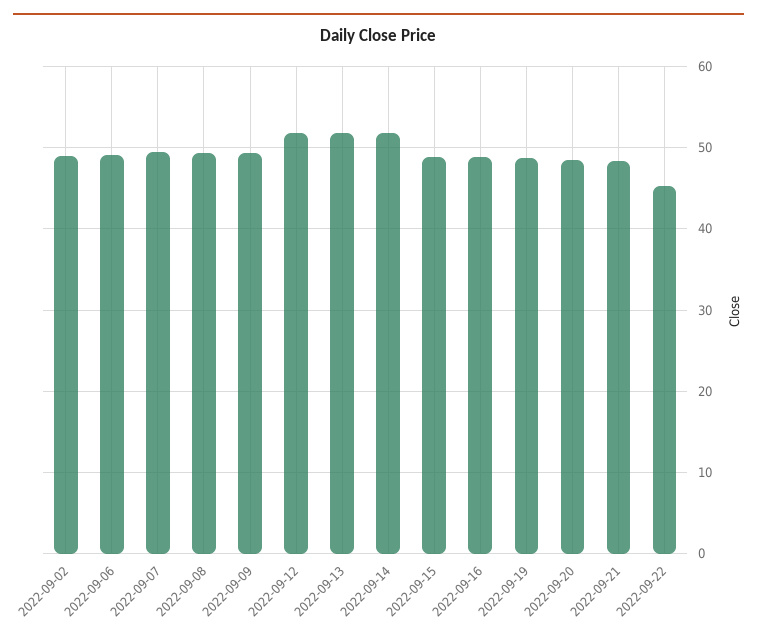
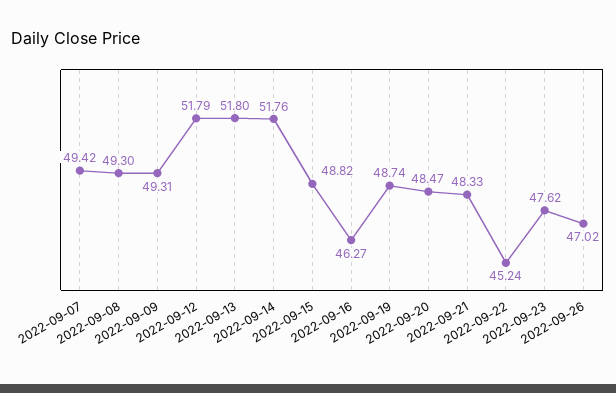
2022-09-02: 49 -> none
2022-09-06: 49 -> none
2022-09-16: 49 -> 46.27
2022-09-23: none -> 47.62
2022-09-26: none -> 47.02

